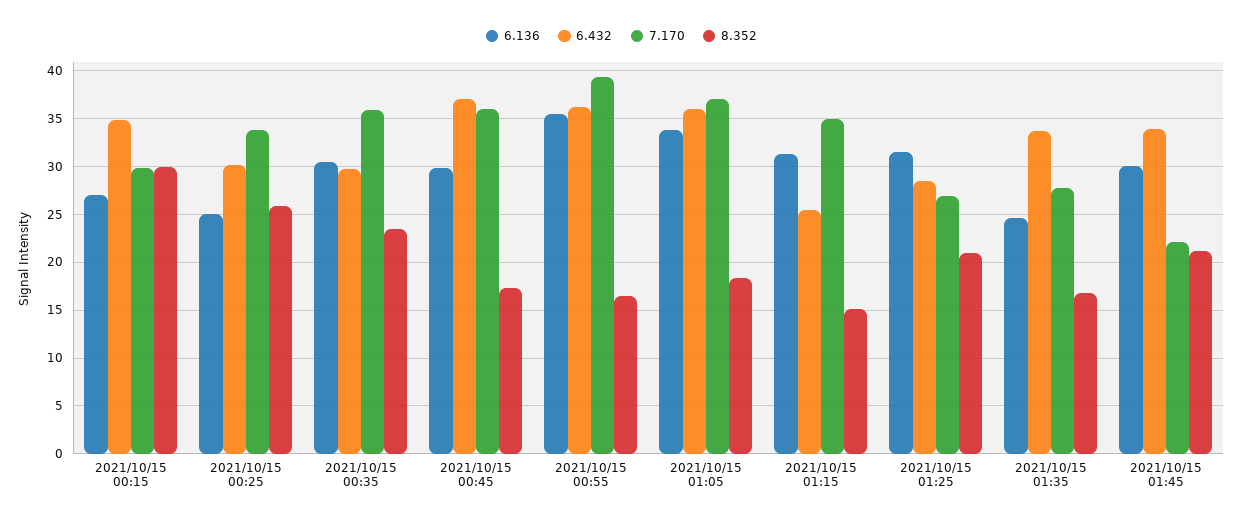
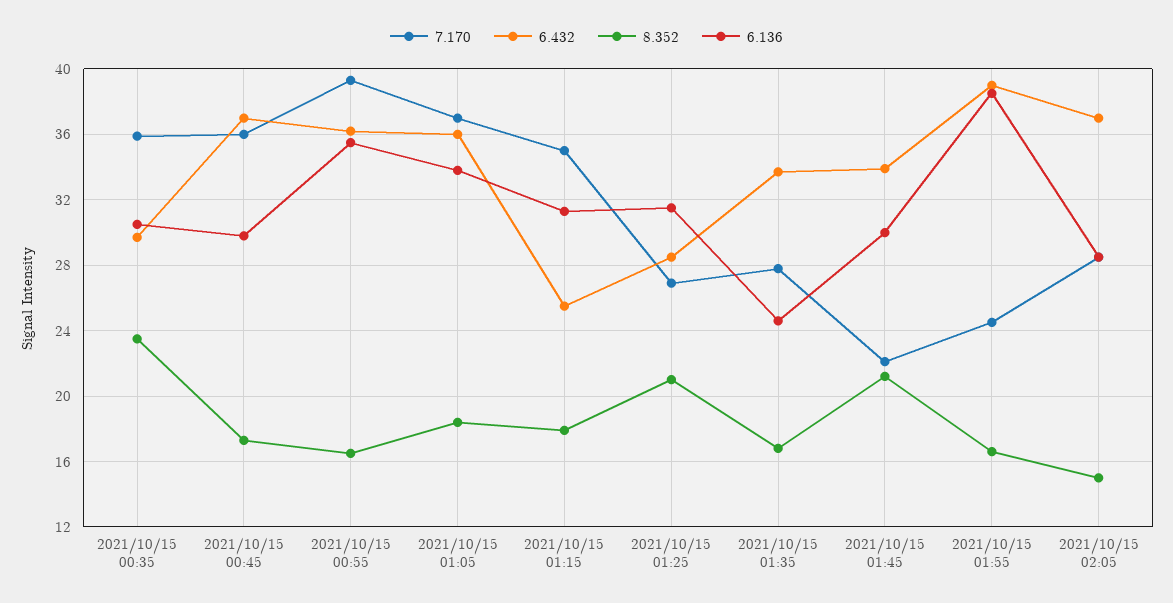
6.136, 2021/10/15 00:15: 27 -> none
6.432, 2021/10/15 00:15: 35 -> none
7.170, 2021/10/15 00:15: 30 -> none
8.352, 2021/10/15 00:15: 30 -> none
6.136, 2021/10/15 00:25: 25 -> none
6.432, 2021/10/15 00:25: 30 -> none
7.170, 2021/10/15 00:25: 34 -> none
8.352, 2021/10/15 00:25: 26 -> none
8.352, 2021/10/15 01:15: 15 -> 18
7.170, 2021/10/15 01:55: none -> 24.5
6.432, 2021/10/15 01:55: none -> 39
8.352, 2021/10/15 01:55: none -> 16.5
6.136, 2021/10/15 01:55: none -> 38.5
7.170, 2021/10/15 02:05: none -> 28.5
6.432, 2021/10/15 02:05: none -> 37
8.352, 2021/10/15 02:05: none -> 15
6.136, 2021/10/15 02:05: none -> 28.5

